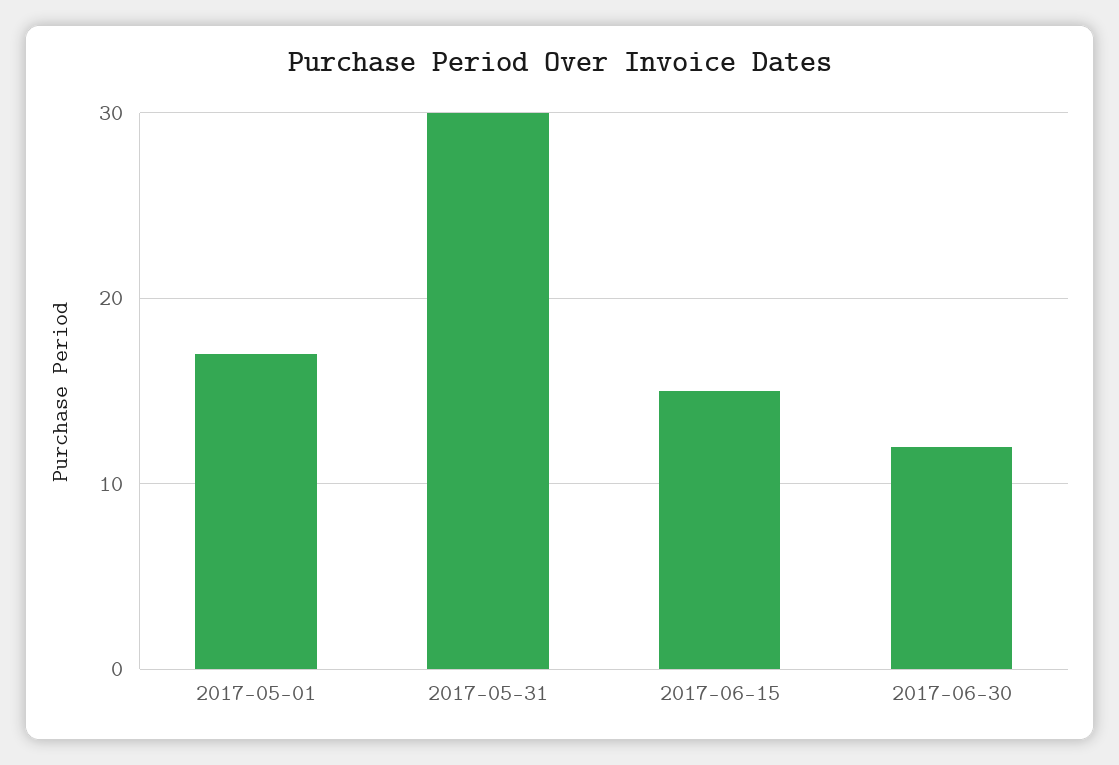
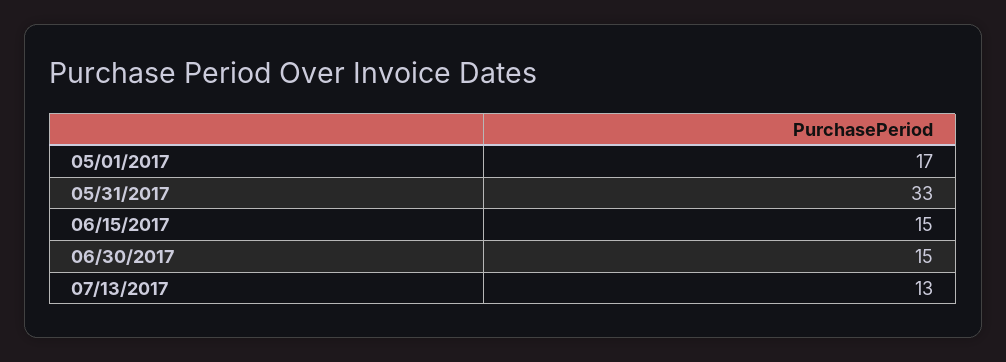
2017-05-31: 30 -> 33
2017-06-30: 12 -> 15
07/13/2017: none -> 13

